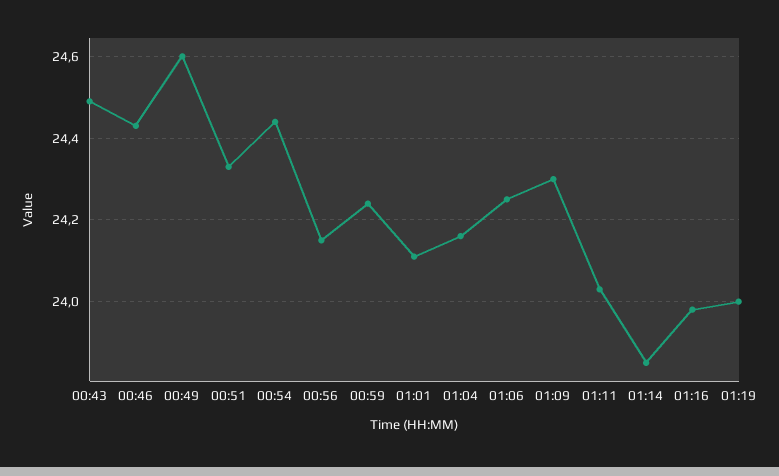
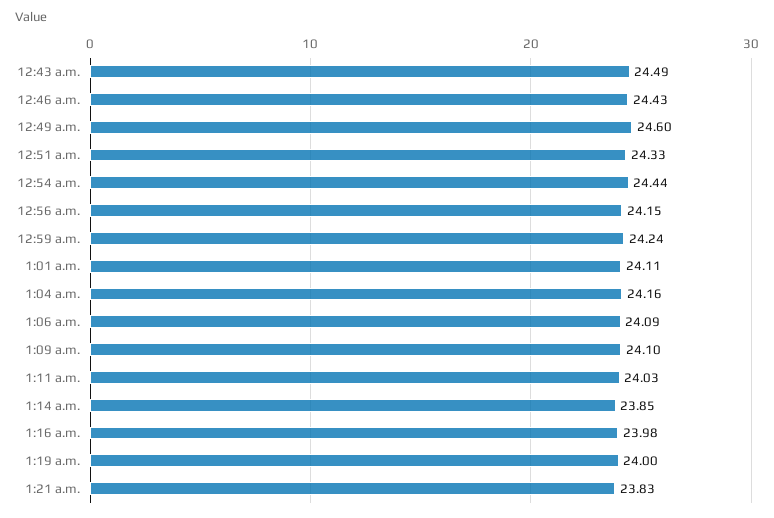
01:06: 24.25 -> 24.09
01:09: 24.3 -> 24.1
1:21 a.m.: none -> 23.83

